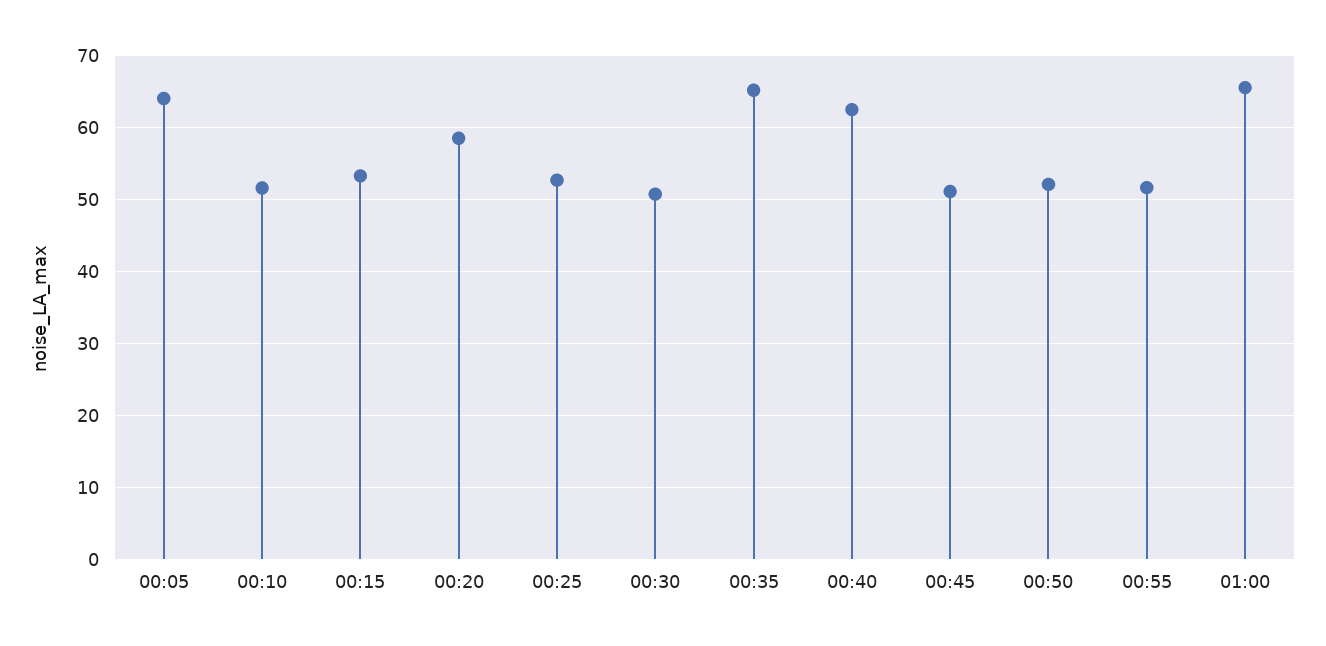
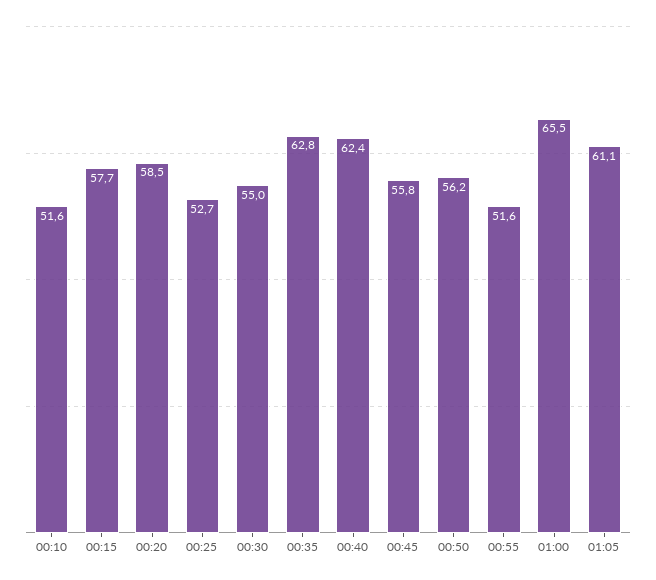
00:05: 64 -> none
00:15: 53 -> 57.7
00:30: 51 -> 55
00:35: 65 -> 62.8
00:45: 51 -> 55.8
00:50: 52 -> 56.2
01:05: none -> 61.1

